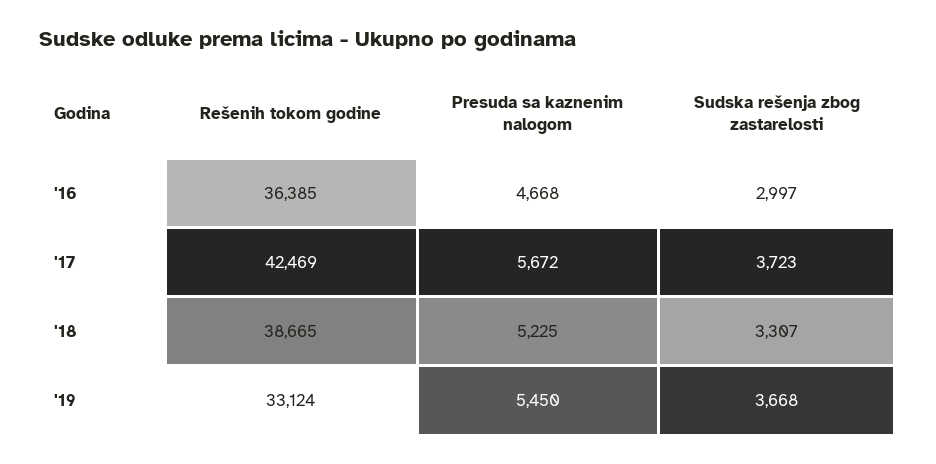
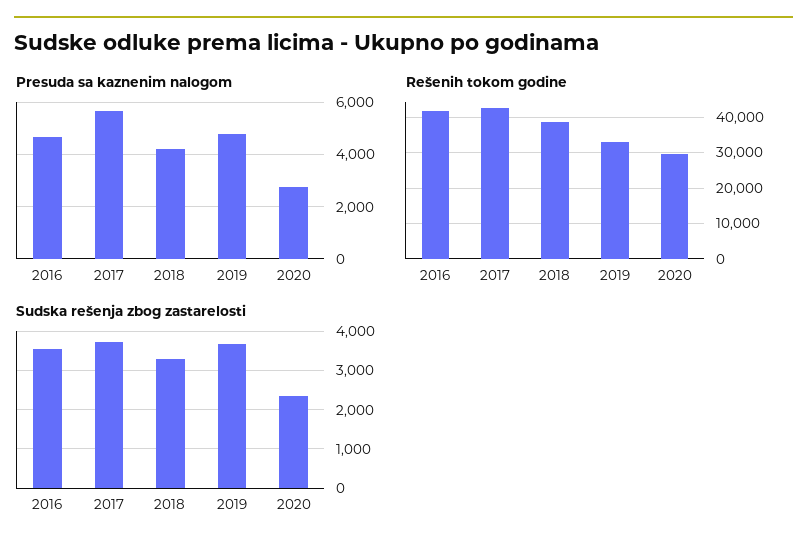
Rešenih tokom godine, '16: 36385 -> 42000
Sudska rešenja zbog zastarelosti, '16: 2997 -> 3600
Presuda sa kaznenim nalogom, '18: 5225 -> 4250
Presuda sa kaznenim nalogom, '19: 5450 -> 4750
Presuda sa kaznenim nalogom, 2020: none -> 2750
Rešenih tokom godine, 2020: none -> 30000
Sudska rešenja zbog zastarelosti, 2020: none -> 2400

